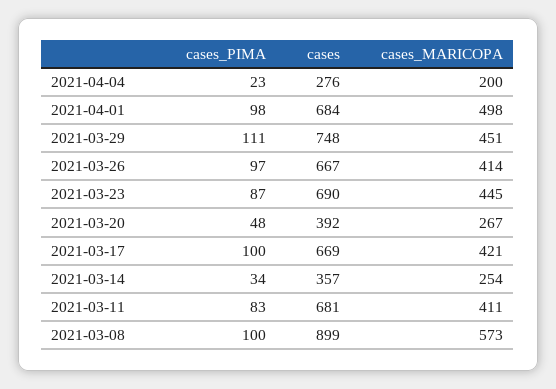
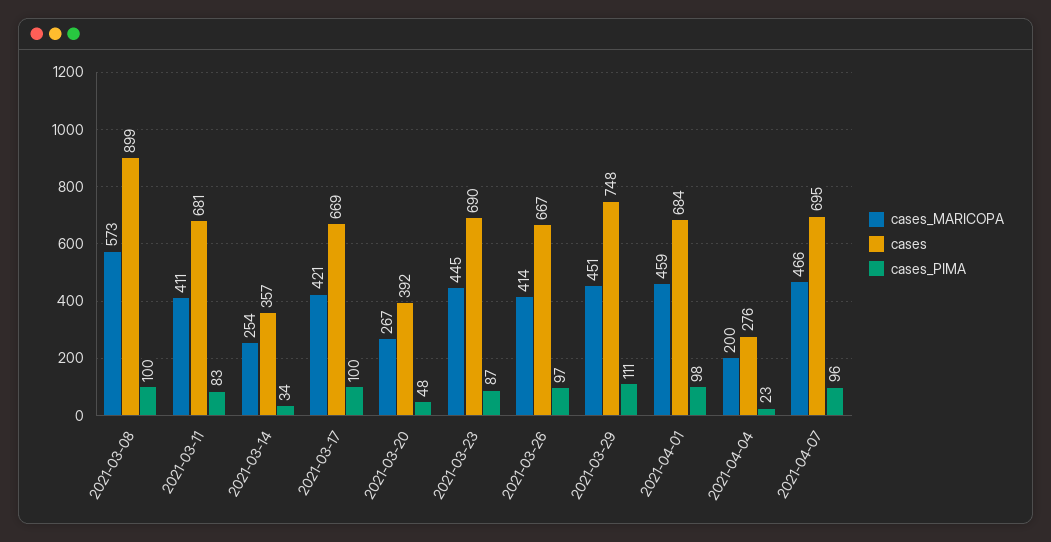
cases_MARICOPA, 2021-04-01: 498 -> 459
cases_MARICOPA, 2021-04-07: none -> 466
cases, 2021-04-07: none -> 695
cases_PIMA, 2021-04-07: none -> 96

